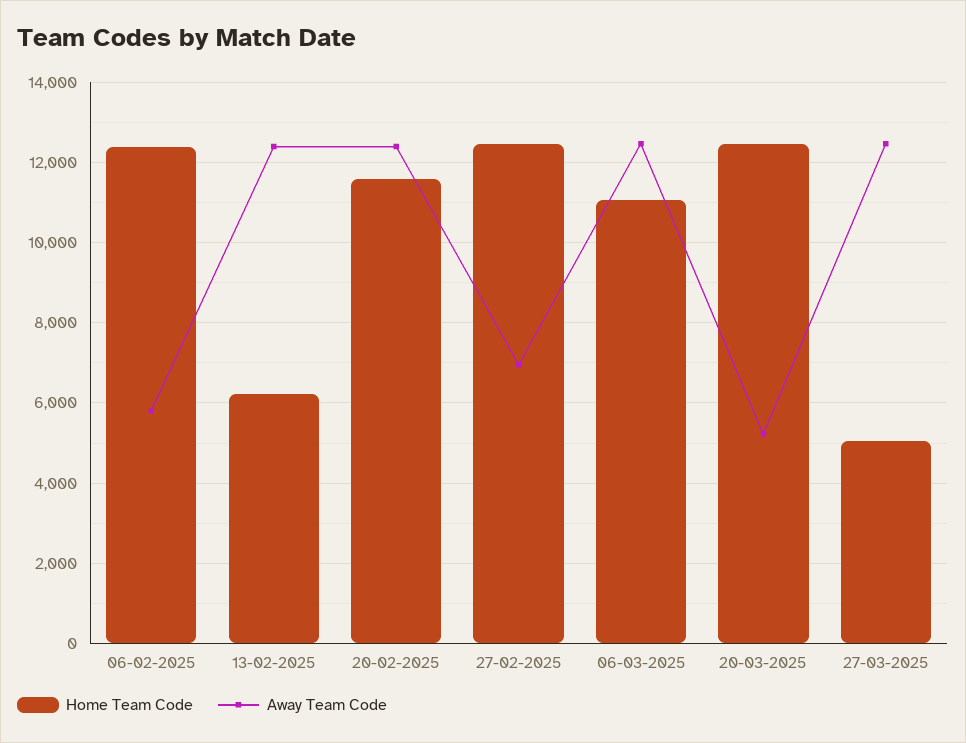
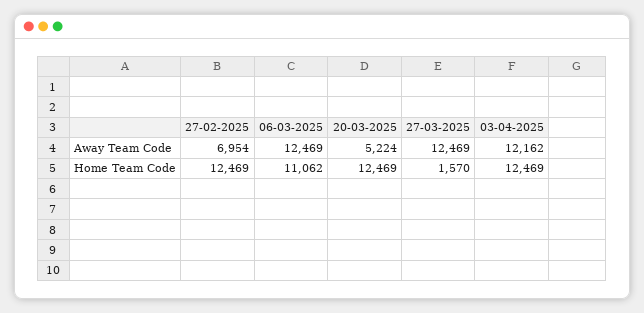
Home Team Code, 06-02-2025: 12400 -> none
Away Team Code, 06-02-2025: 5800 -> none
Home Team Code, 13-02-2025: 6200 -> none
Away Team Code, 13-02-2025: 12400 -> none
Home Team Code, 20-02-2025: 11600 -> none
Away Team Code, 20-02-2025: 12400 -> none
Home Team Code, 27-03-2025: 5000 -> 1570
Away Team Code, 03-04-2025: none -> 12162
Home Team Code, 03-04-2025: none -> 12469

